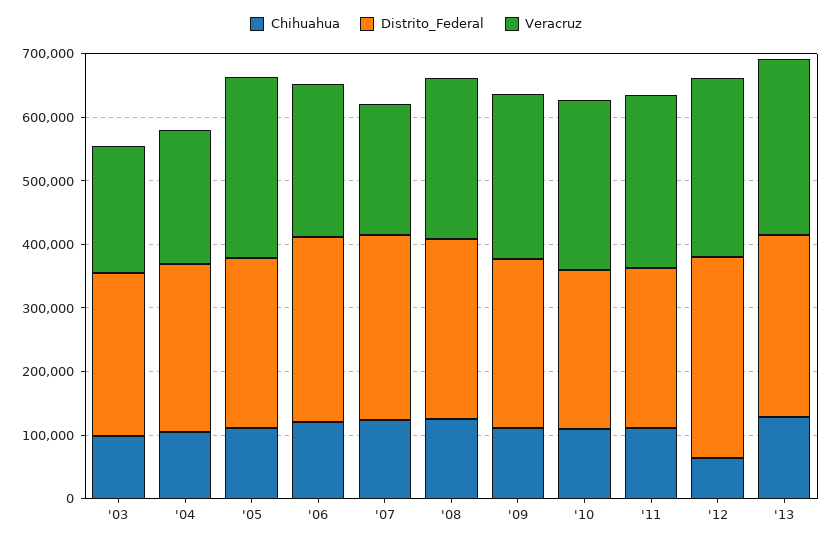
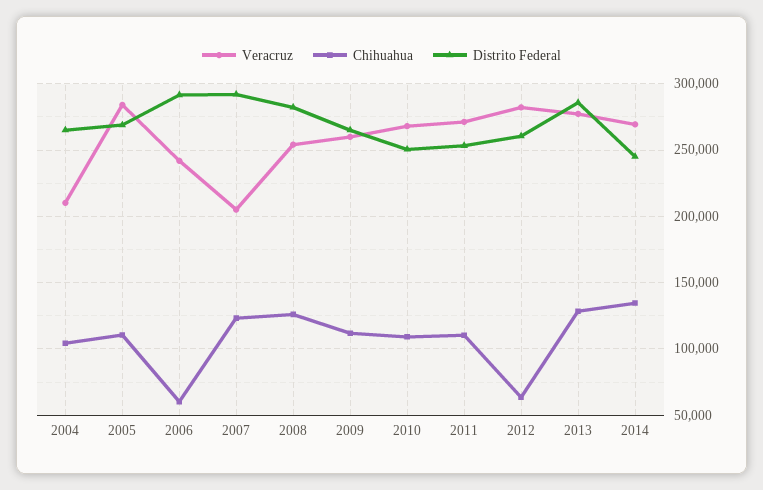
Chihuahua, '03: 100000 -> none
Distrito_Federal, '03: 260000 -> none
Veracruz, '03: 200000 -> none
Chihuahua, '06: 120000 -> 60000
Distrito_Federal, '12: 320000 -> 260000
Veracruz, 2014: none -> 270000
Chihuahua, 2014: none -> 135000
Distrito_Federal, 2014: none -> 245000

